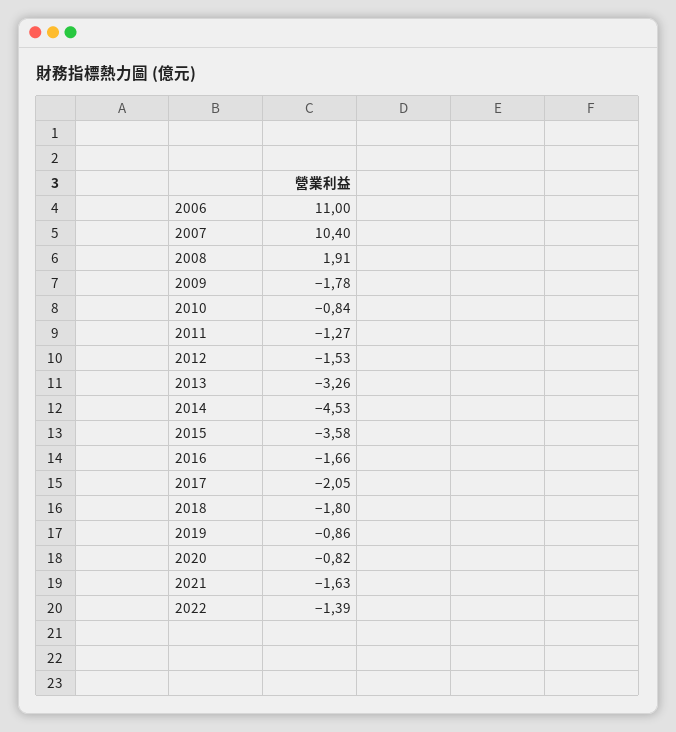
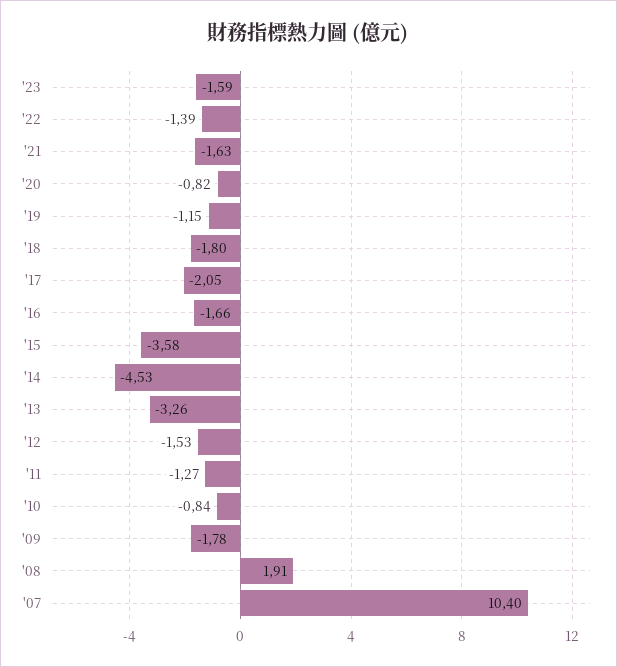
2006: 11 -> none
2019: -0.86 -> -1.15
'23: none -> -1.59

